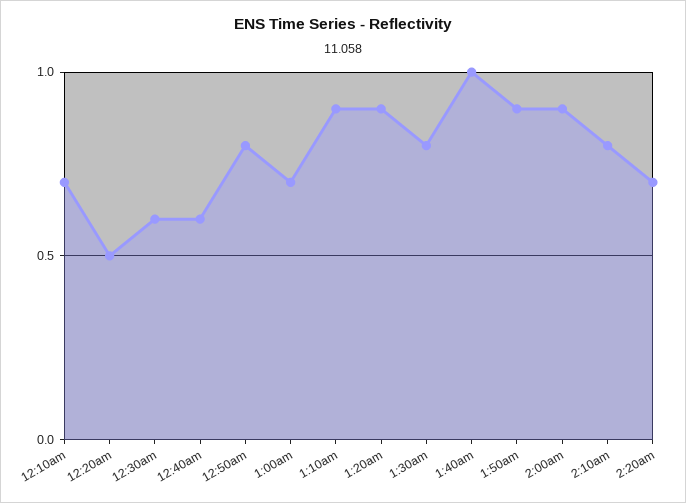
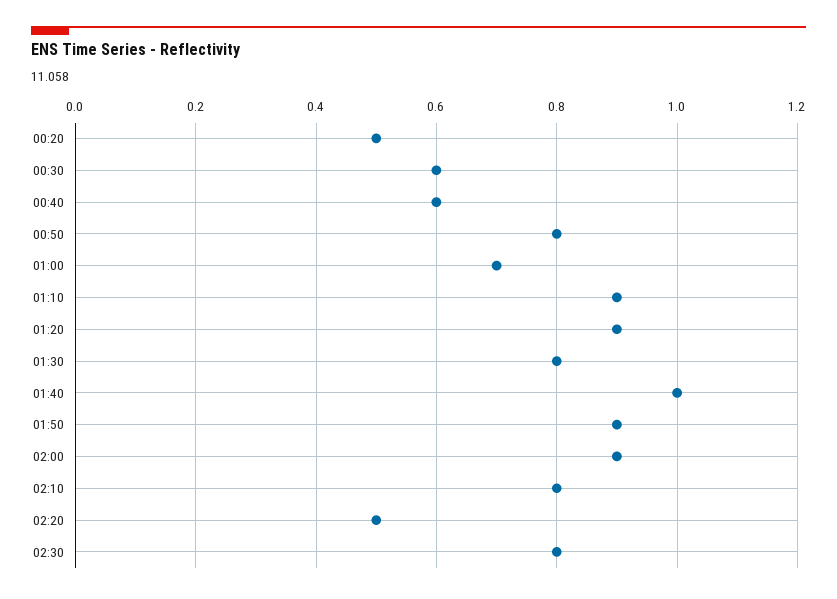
12:10am: 0.7 -> none
2:20am: 0.7 -> 0.5
02:30: none -> 0.8

